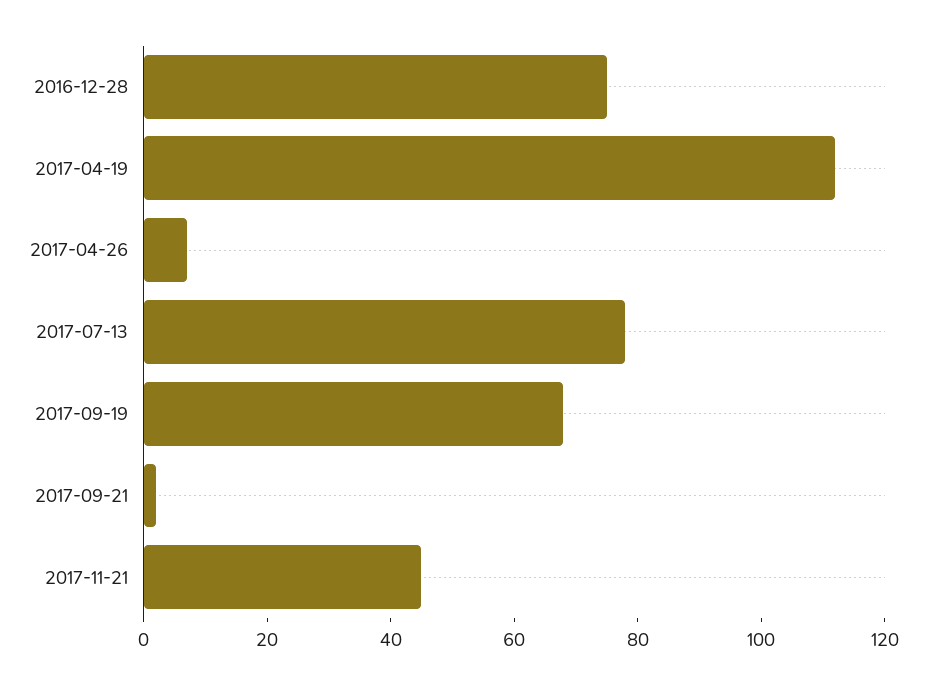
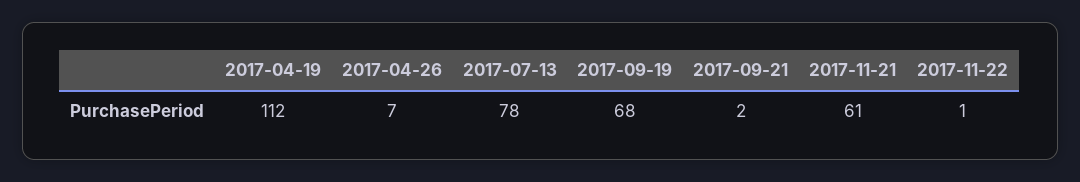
2016-12-28: 75 -> none
2017-11-21: 45 -> 61
2017-11-22: none -> 1

